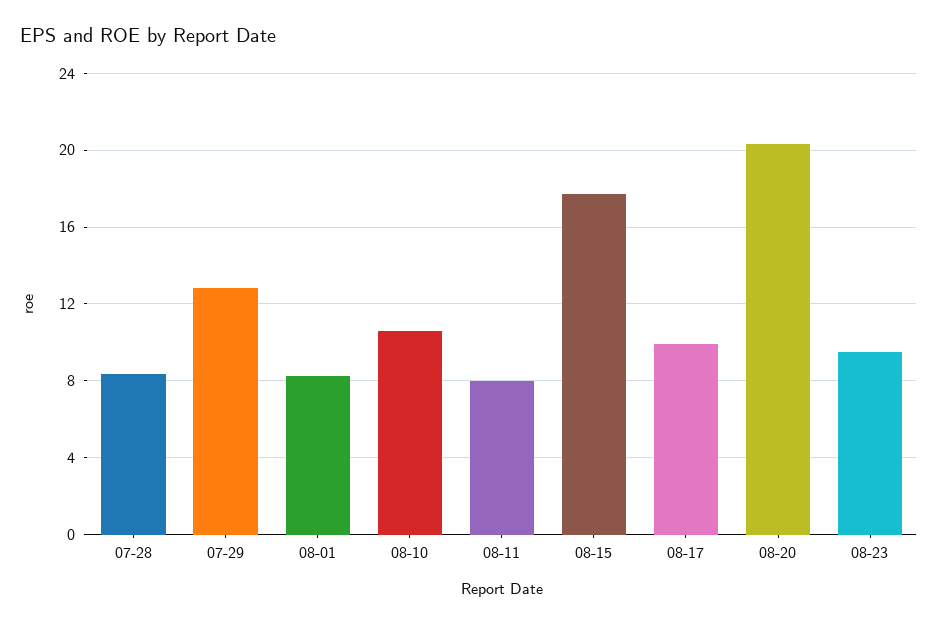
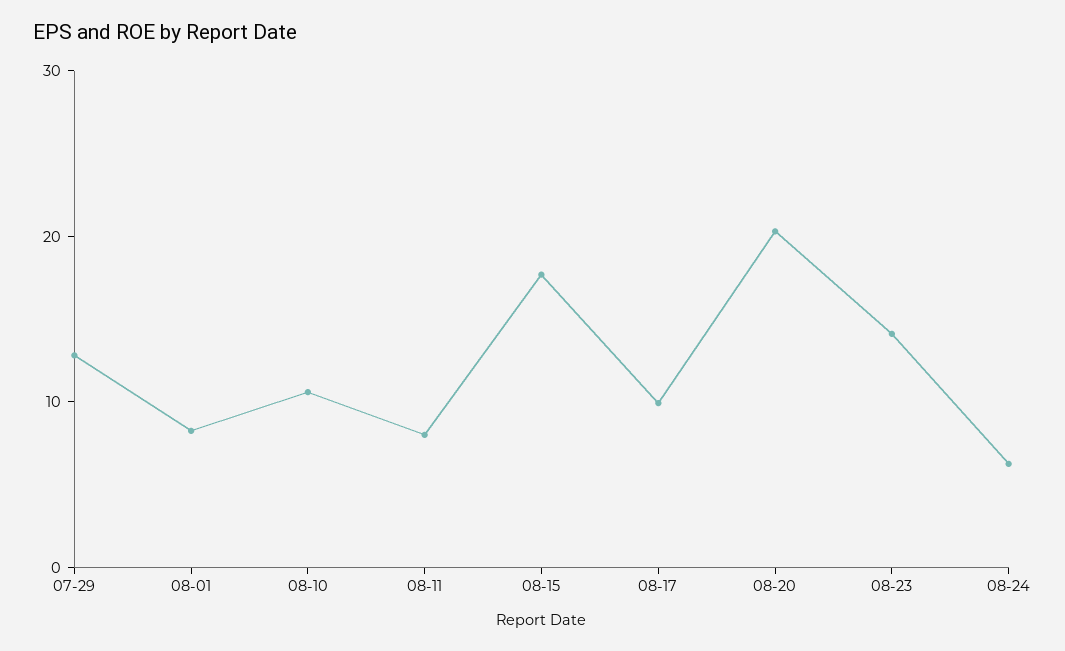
07-28: 8.5 -> none
08-23: 9.5 -> 14
08-24: none -> 6

